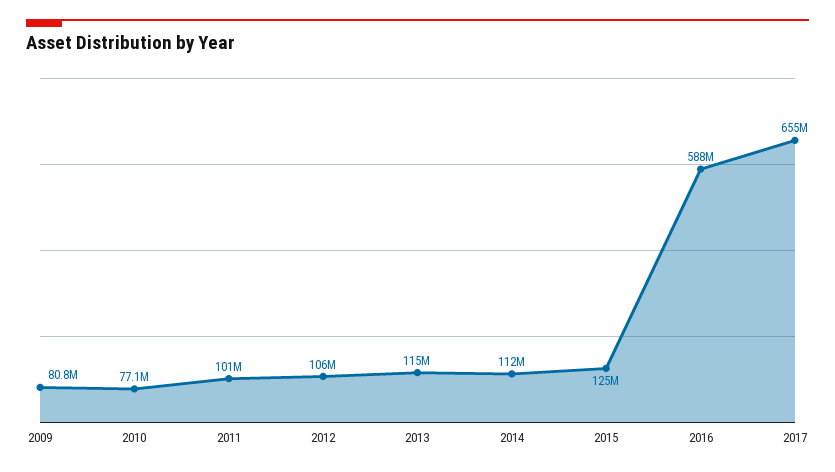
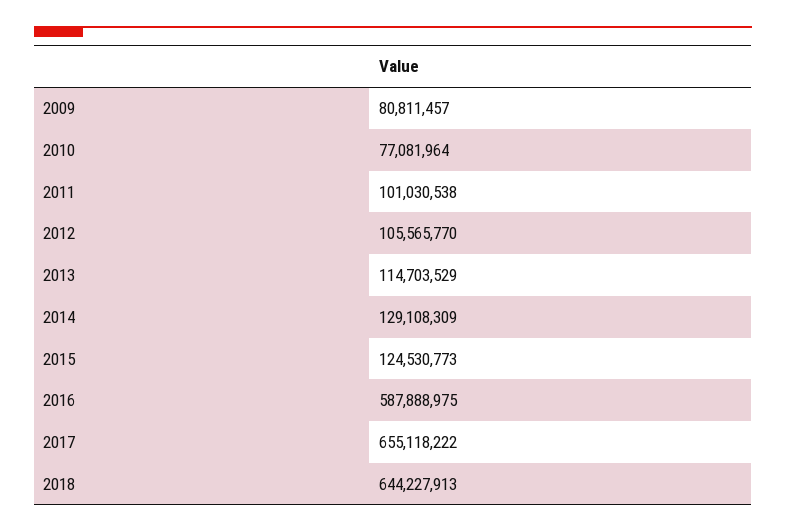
2014: 112000000 -> 129108309
2018: none -> 644227913

